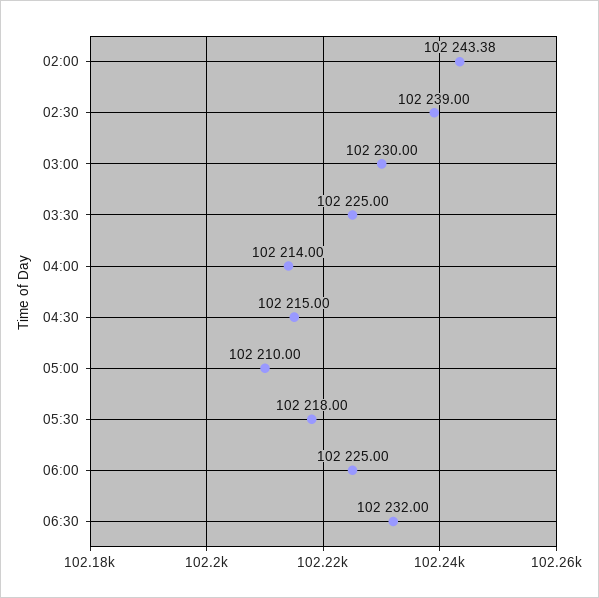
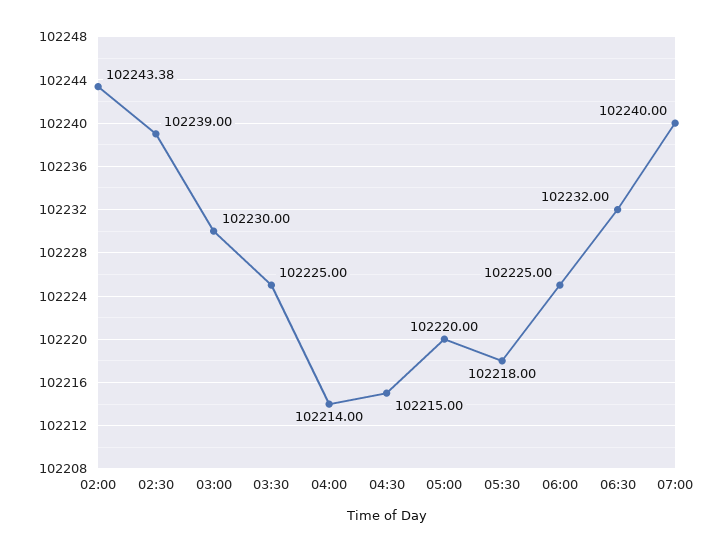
05:00: 102210 -> 102220
07:00: none -> 102240

